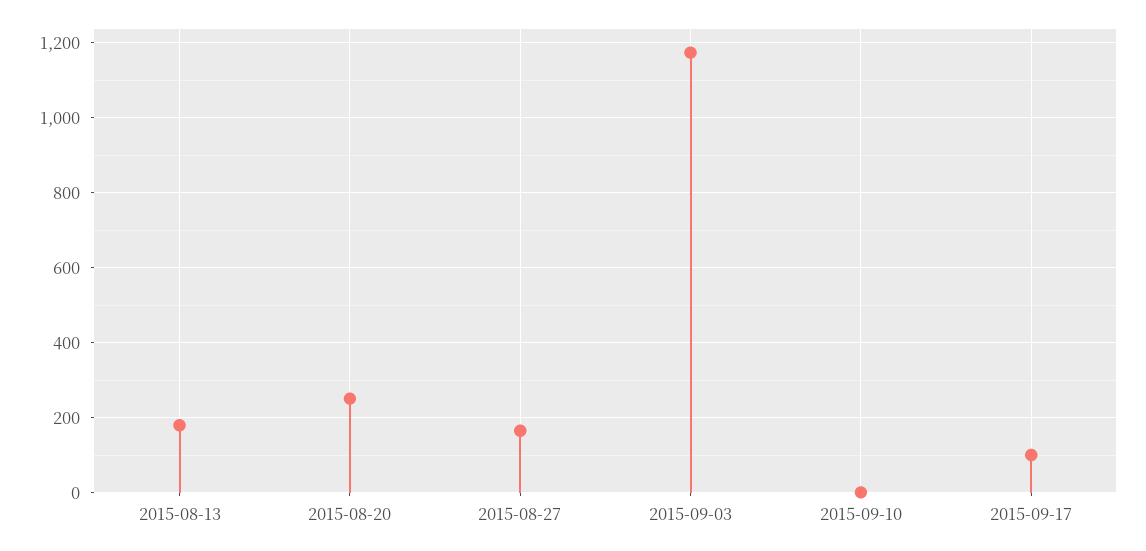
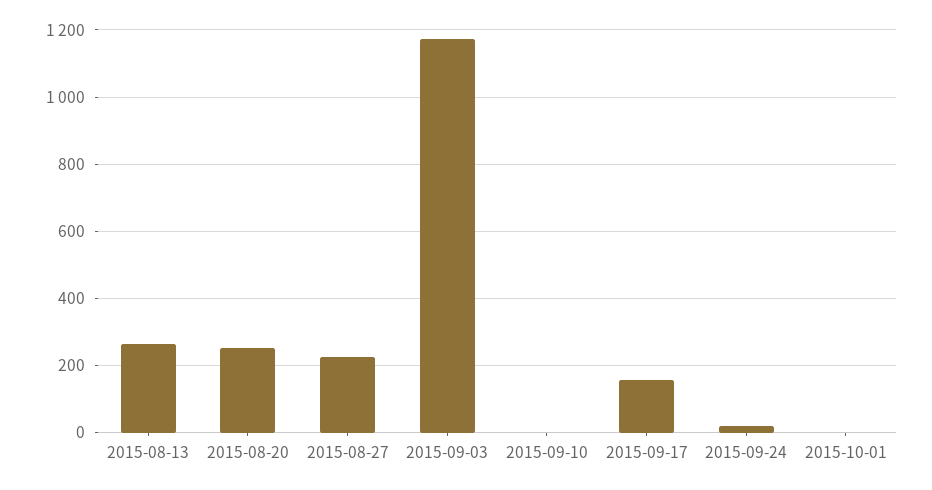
2015-08-13: 180 -> 260
2015-08-27: 160 -> 220
2015-09-17: 100 -> 160
2015-09-24: none -> 20
2015-10-01: none -> 0

